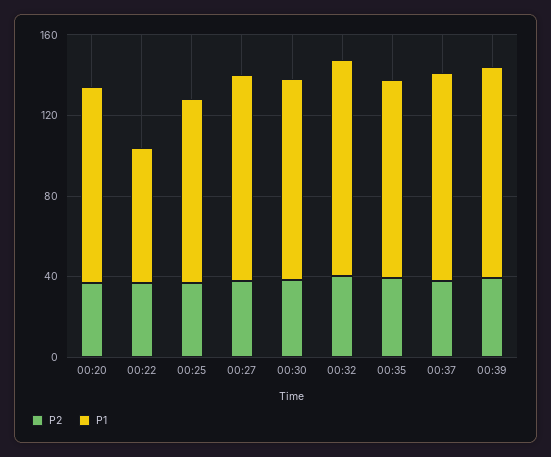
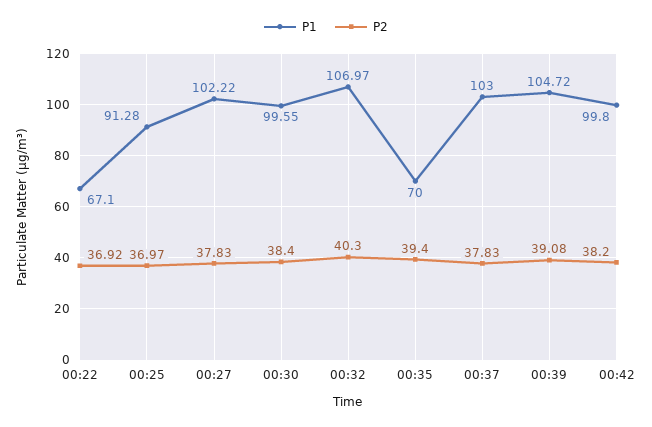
P2, 00:20: 40 -> none
P1, 00:20: 100 -> none
P1, 00:35: 100 -> 70
P1, 00:42: none -> 99.8
P2, 00:42: none -> 38.2

